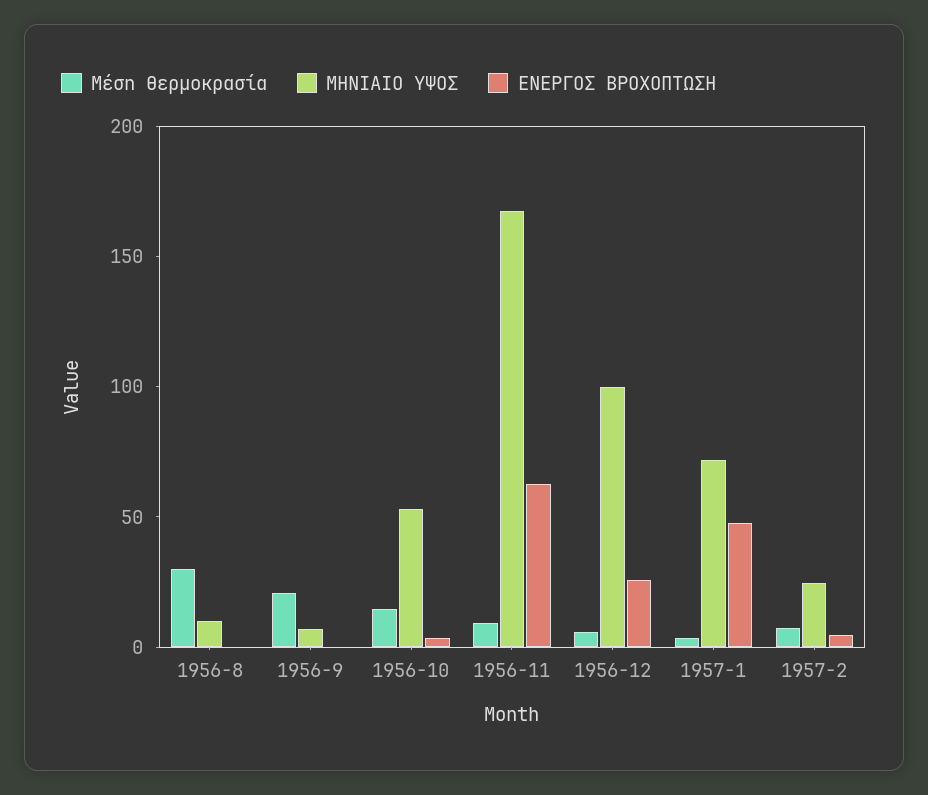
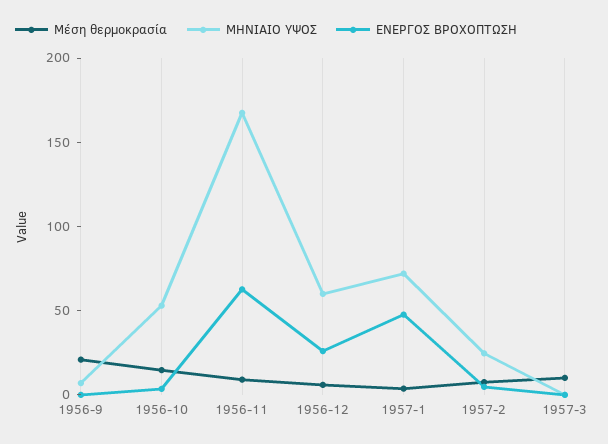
Μέση θερμοκρασία, 1956-8: 30 -> none
ΜΗΝΙΑΙΟ ΥΨΟΣ, 1956-8: 10 -> none
ΕΝΕΡΓΟΣ ΒΡΟΧΟΠΤΩΣΗ, 1956-8: 0 -> none
ΜΗΝΙΑΙΟ ΥΨΟΣ, 1956-12: 100 -> 60
Μέση θερμοκρασία, 1957-3: none -> 10
ΜΗΝΙΑΙΟ ΥΨΟΣ, 1957-3: none -> 0
ΕΝΕΡΓΟΣ ΒΡΟΧΟΠΤΩΣΗ, 1957-3: none -> 0

